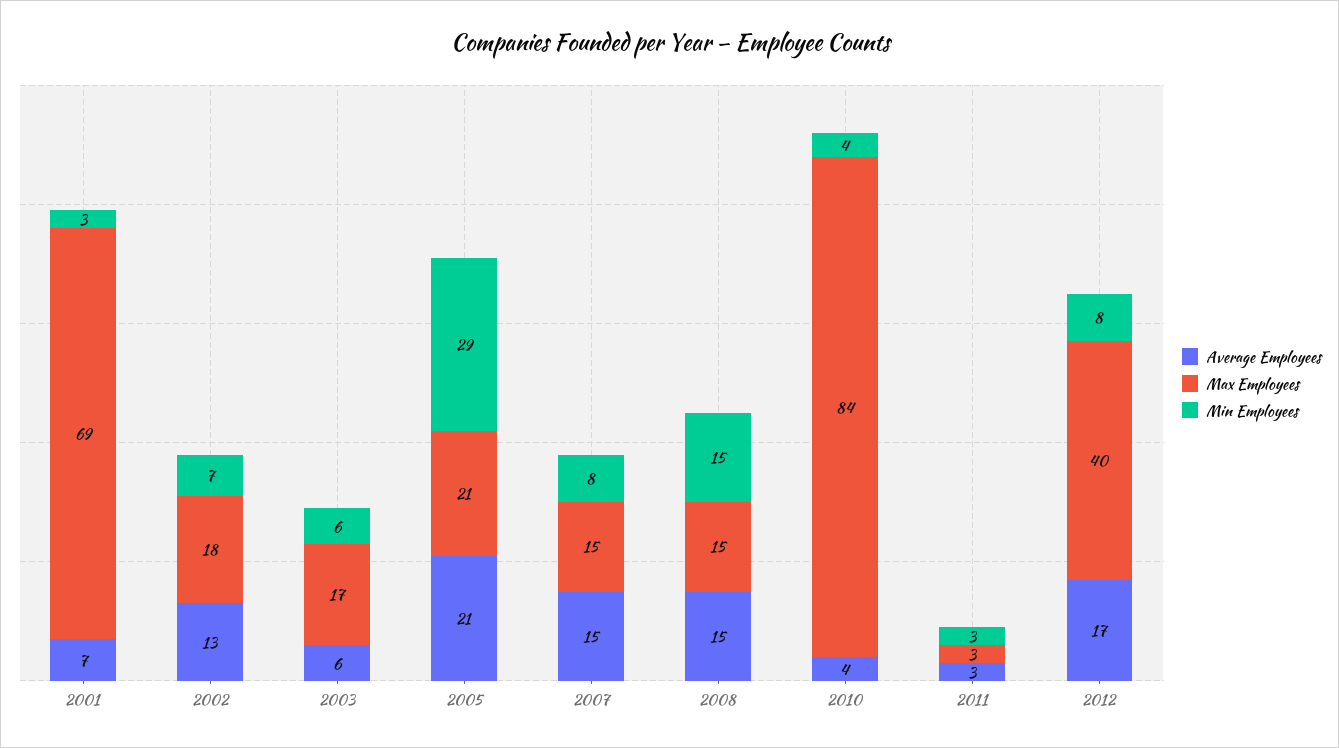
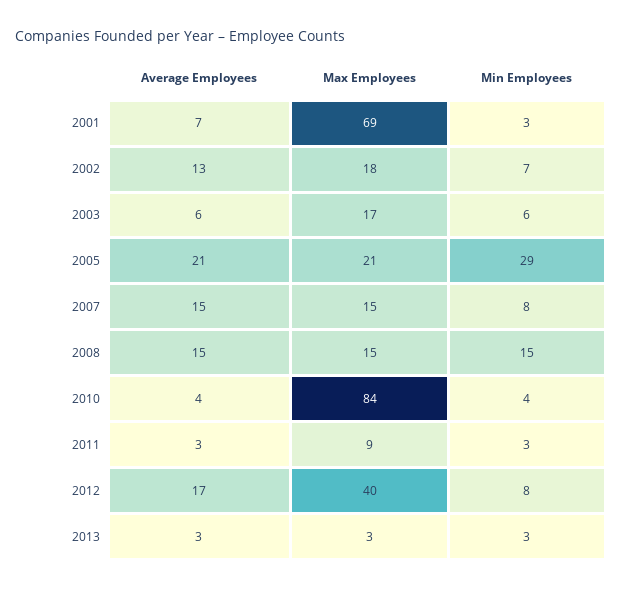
Max Employees, 2011: 3 -> 9
Average Employees, 2013: none -> 3
Max Employees, 2013: none -> 3
Min Employees, 2013: none -> 3

